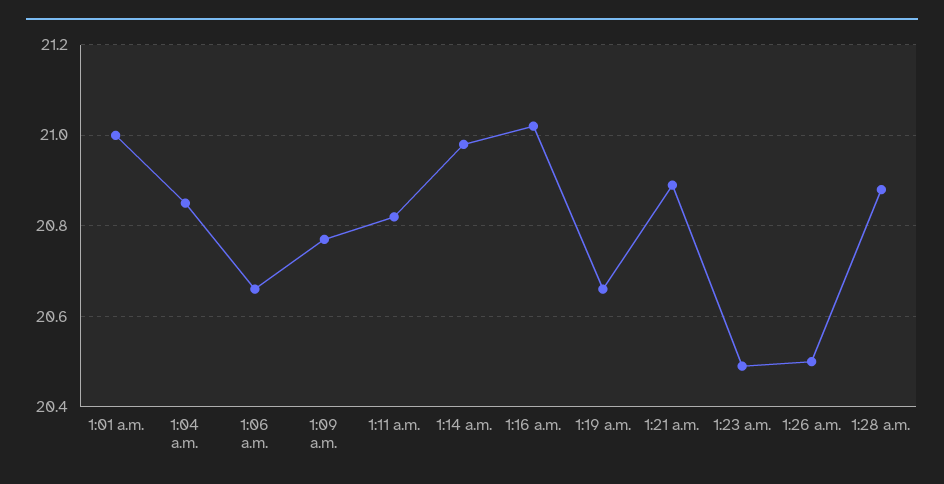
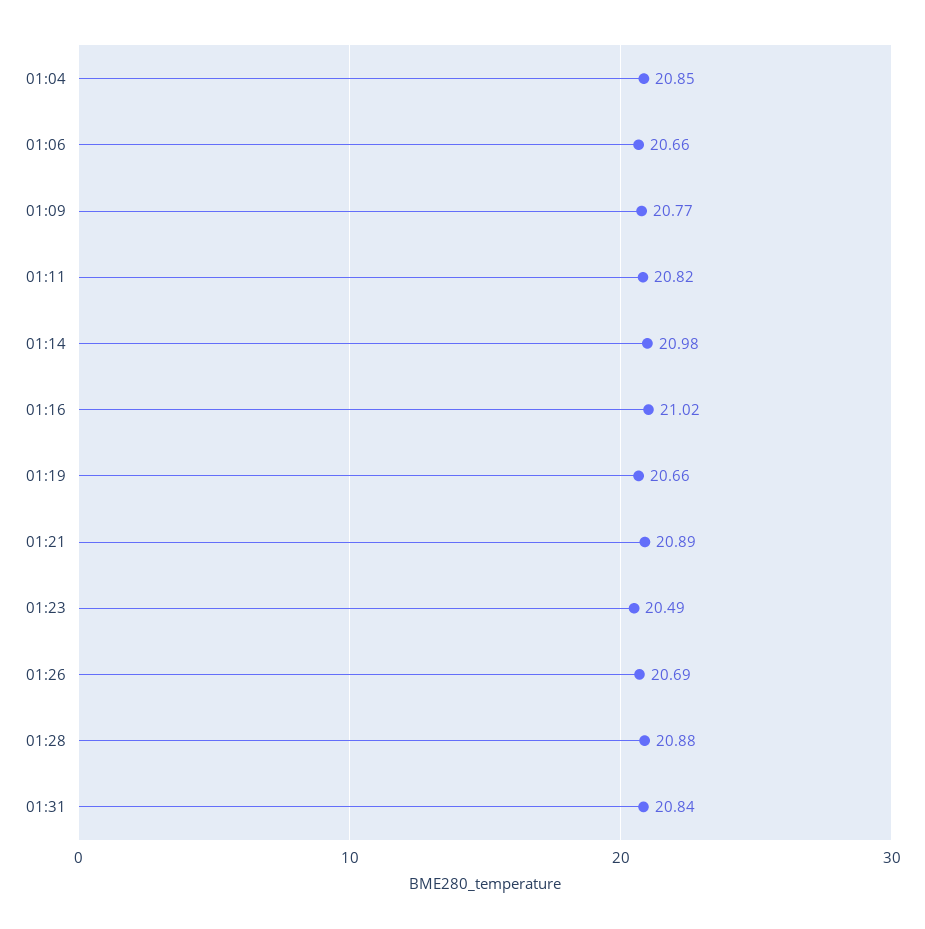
1:01 a.m.: 21 -> none
1:26 a.m.: 20.5 -> 20.69
01:31: none -> 20.84

